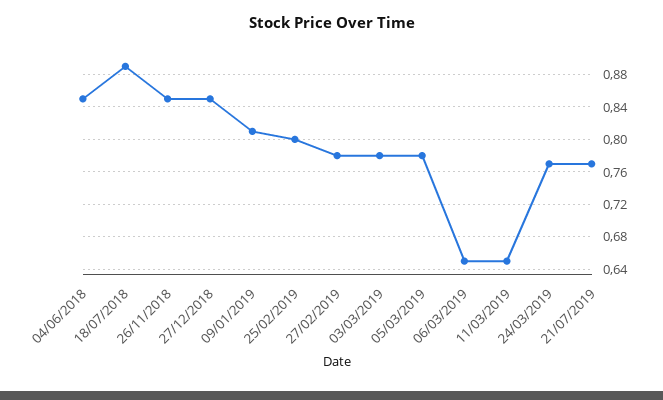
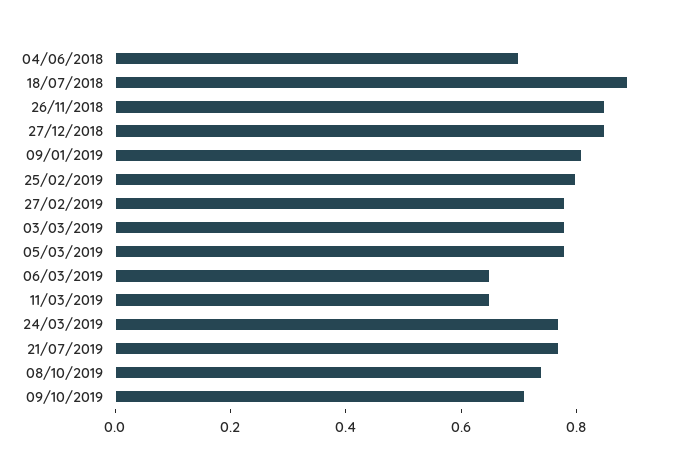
04/06/2018: 0.85 -> 0.7
08/10/2019: none -> 0.75
09/10/2019: none -> 0.7

